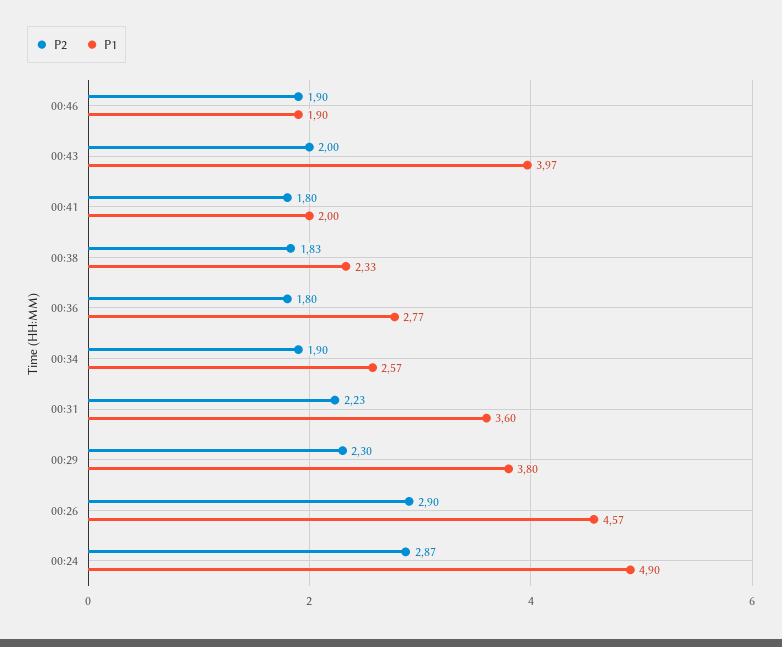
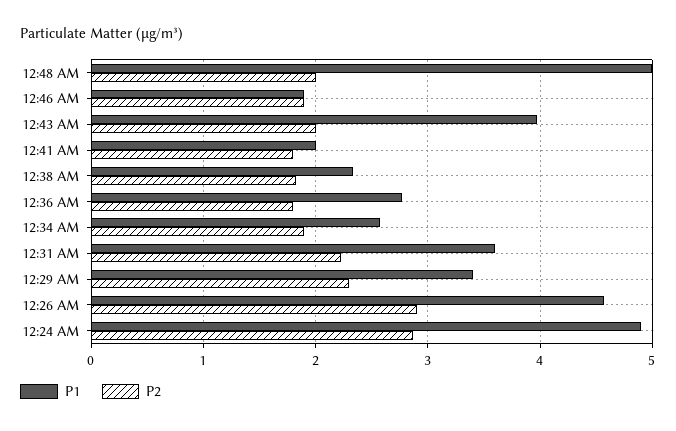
P1, 00:29: 3.8 -> 3.4
P1, 12:48 AM: none -> 5
P2, 12:48 AM: none -> 2

